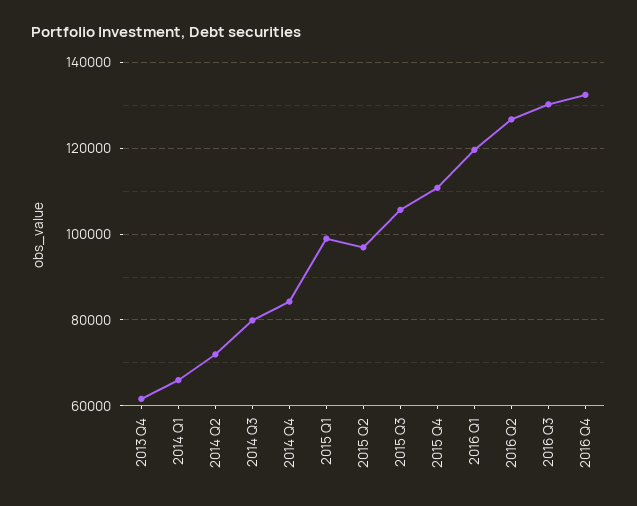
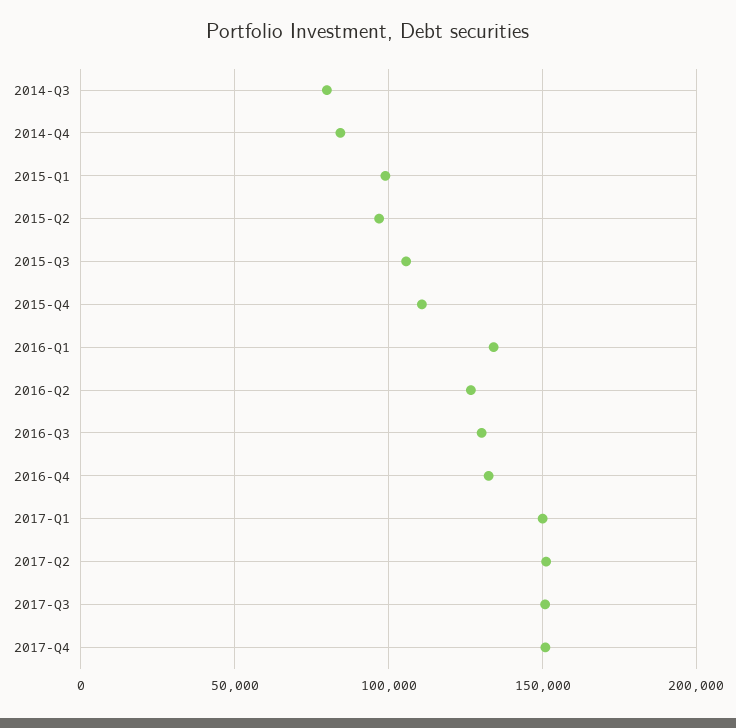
2013 Q4: 62000 -> none
2014 Q1: 66000 -> none
2014 Q2: 72000 -> none
2016 Q1: 120000 -> 135000
2017-Q1: none -> 150000
2017-Q2: none -> 150000
2017-Q3: none -> 150000
2017-Q4: none -> 150000

